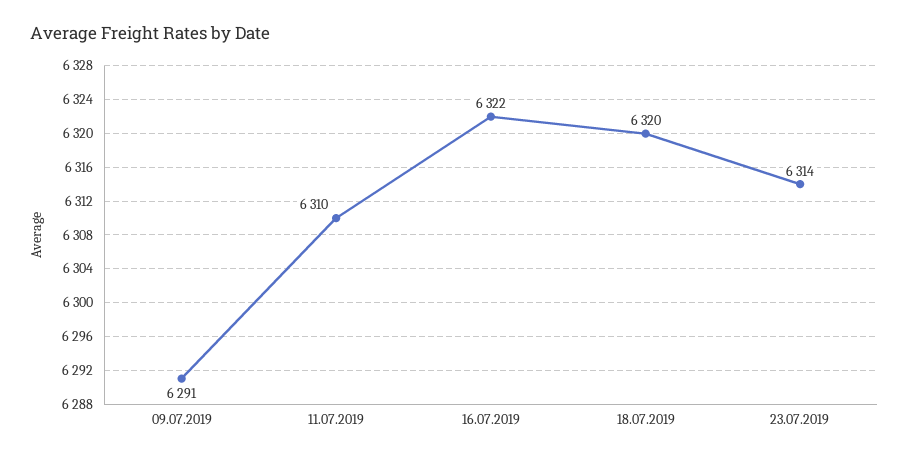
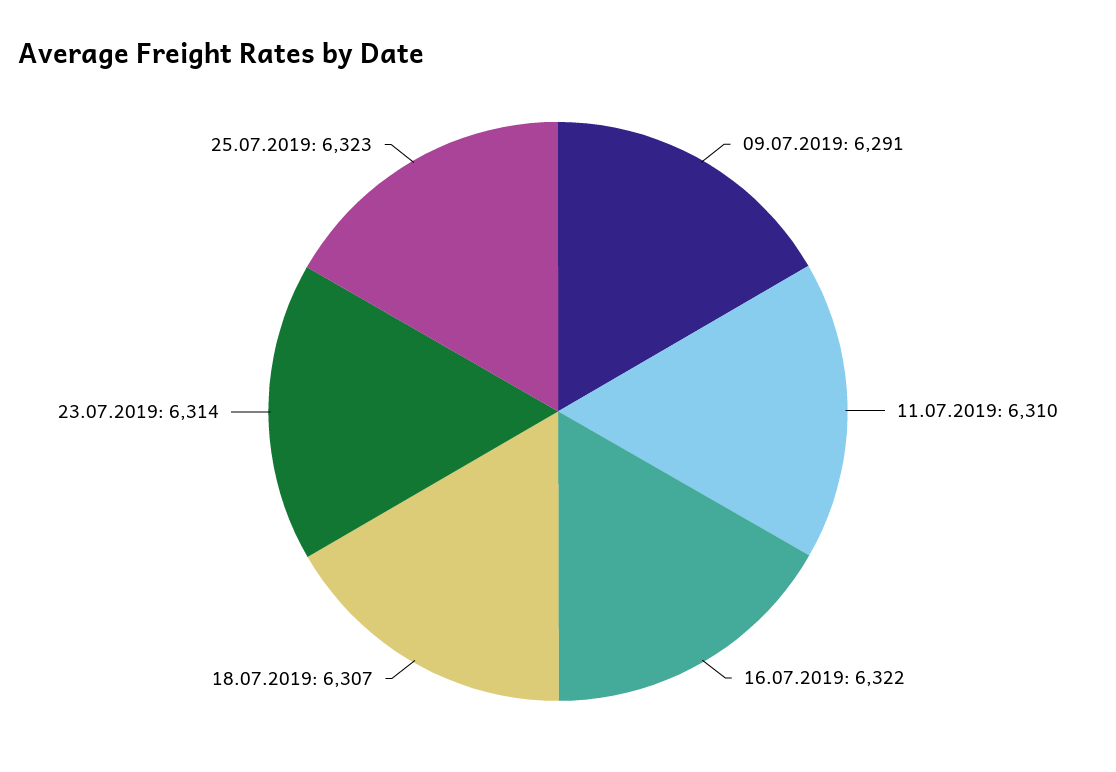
18.07.2019: 6320 -> 6307
25.07.2019: none -> 6323

